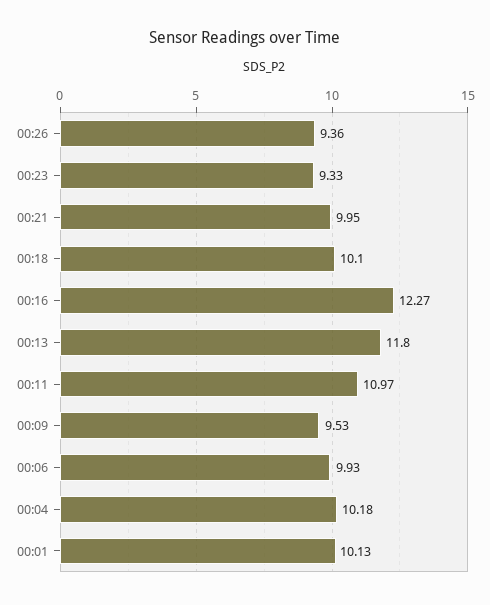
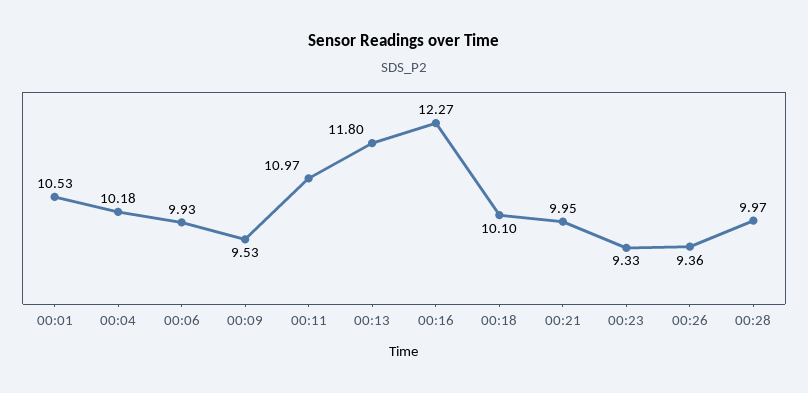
00:01: 10.13 -> 10.53
00:28: none -> 9.97

